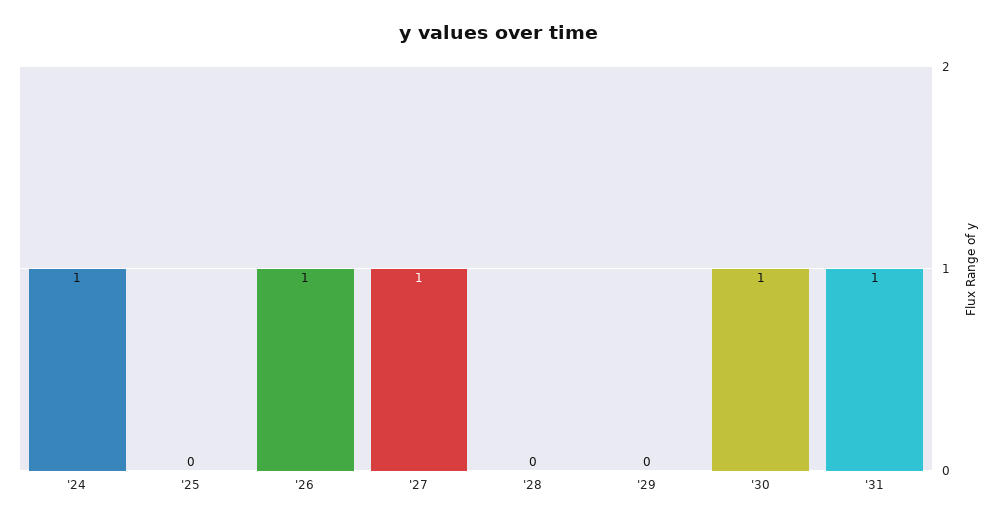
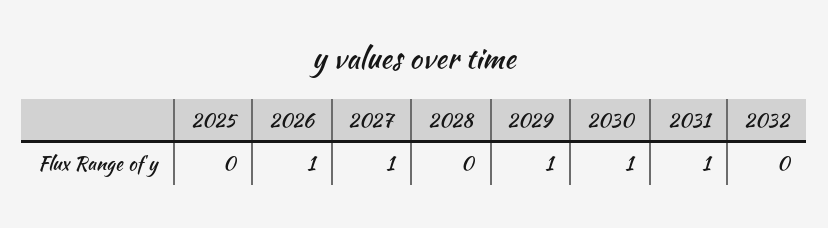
'24: 1 -> none
'29: 0 -> 1
2032: none -> 0

